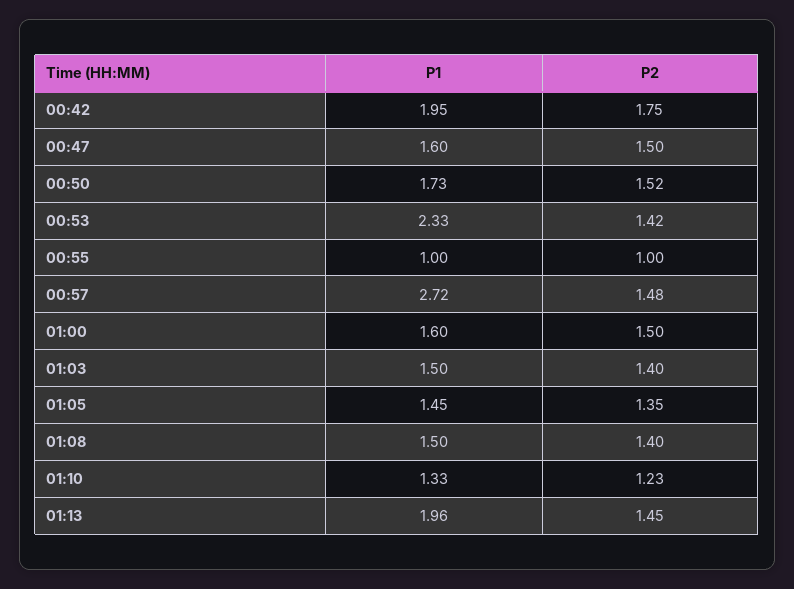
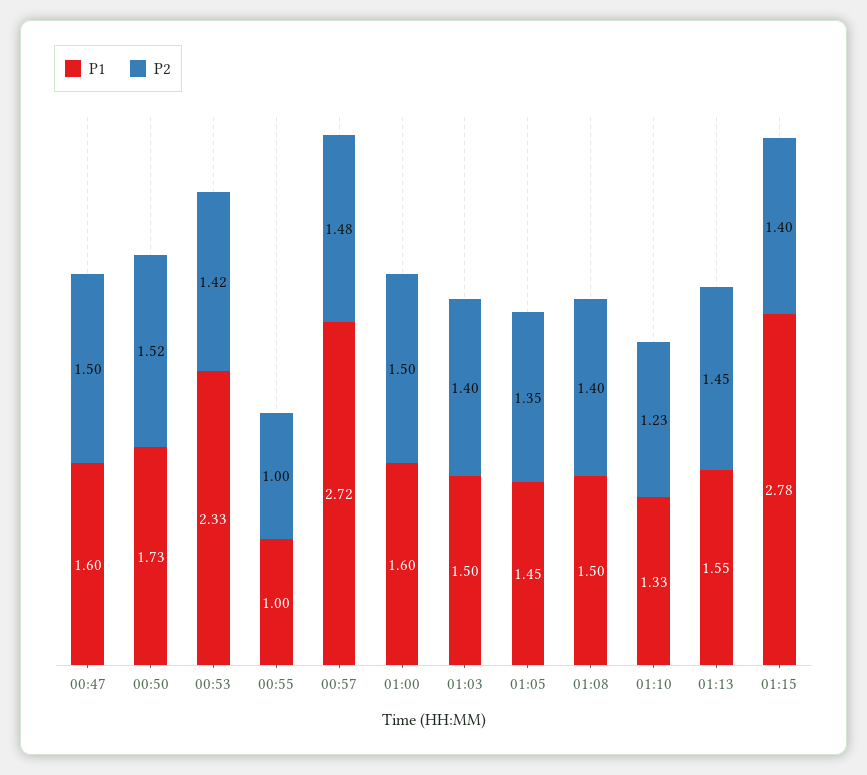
P1, 00:42: 1.95 -> none
P2, 00:42: 1.75 -> none
P1, 01:13: 1.96 -> 1.55
P1, 01:15: none -> 2.78
P2, 01:15: none -> 1.4

